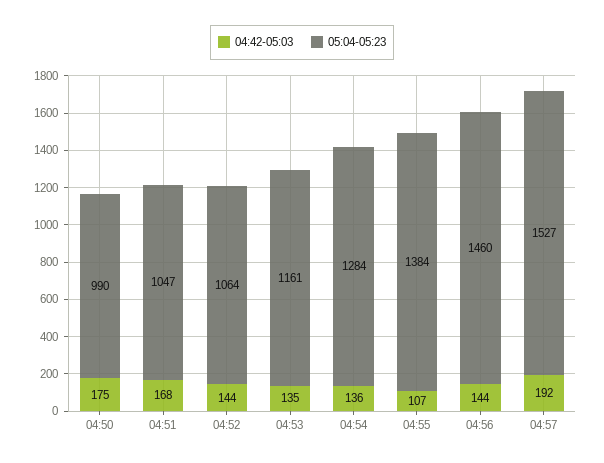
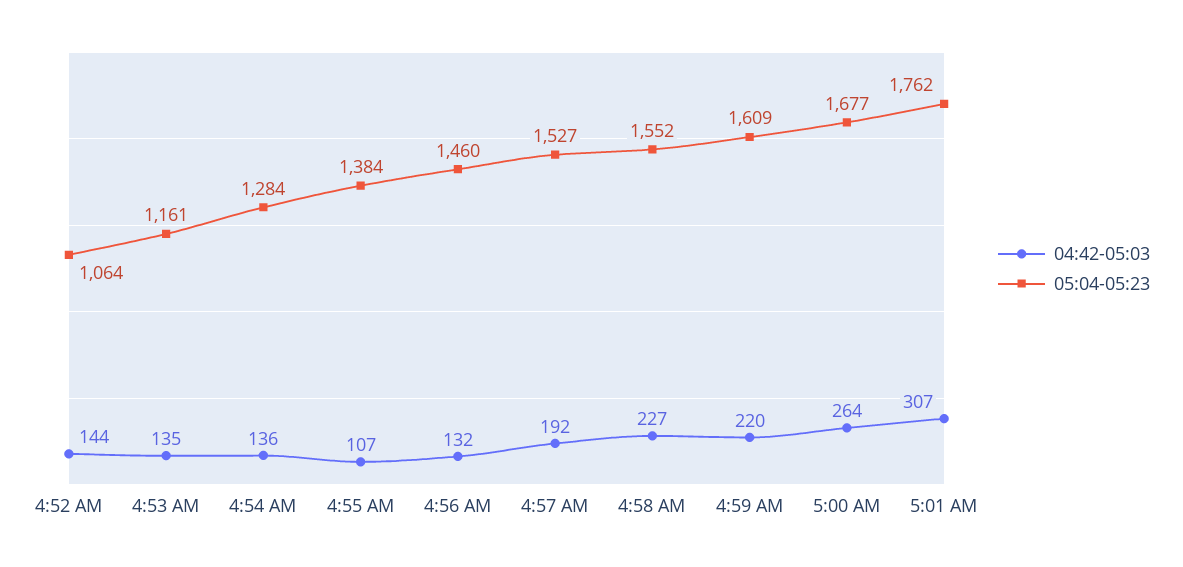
04:42-05:03, 04:50: 175 -> none
05:04-05:23, 04:50: 990 -> none
04:42-05:03, 04:51: 168 -> none
05:04-05:23, 04:51: 1047 -> none
04:42-05:03, 04:56: 144 -> 132
04:42-05:03, 4:58 AM: none -> 227
05:04-05:23, 4:58 AM: none -> 1552
04:42-05:03, 4:59 AM: none -> 220
05:04-05:23, 4:59 AM: none -> 1609
04:42-05:03, 5:00 AM: none -> 264
05:04-05:23, 5:00 AM: none -> 1677
04:42-05:03, 5:01 AM: none -> 307
05:04-05:23, 5:01 AM: none -> 1762

